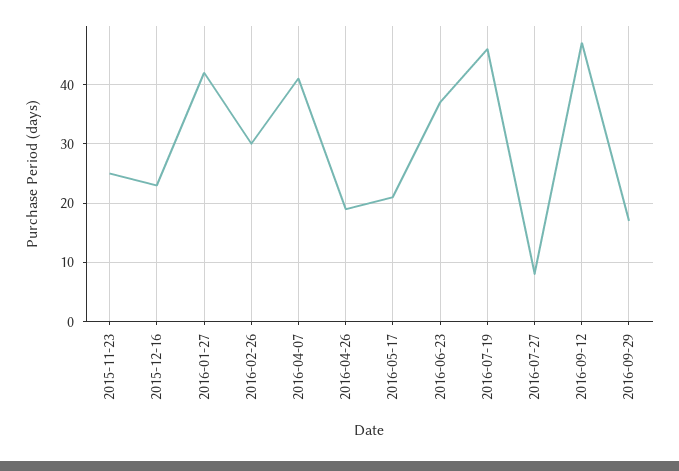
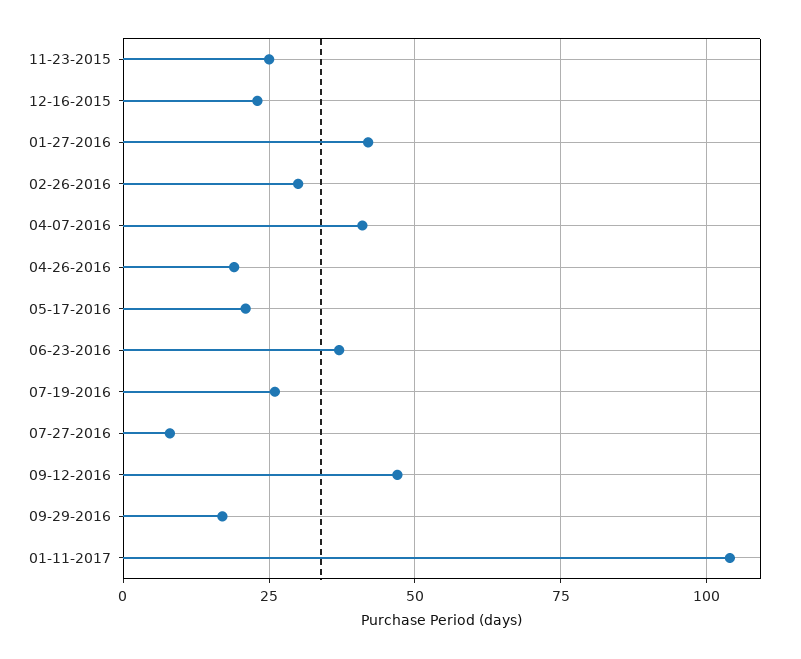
2016-07-19: 45 -> 25
01-11-2017: none -> 105

